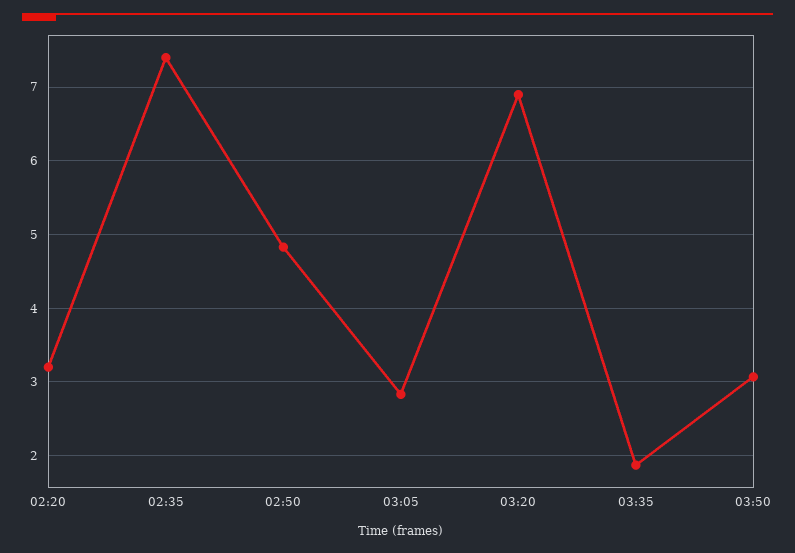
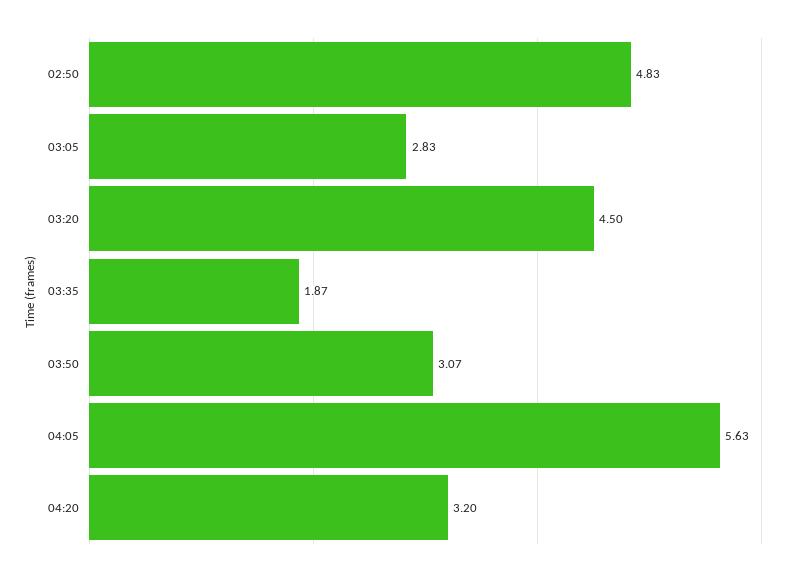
02:20: 3.2 -> none
02:35: 7.4 -> none
03:20: 6.9 -> 4.5
04:05: none -> 5.63
04:20: none -> 3.2

